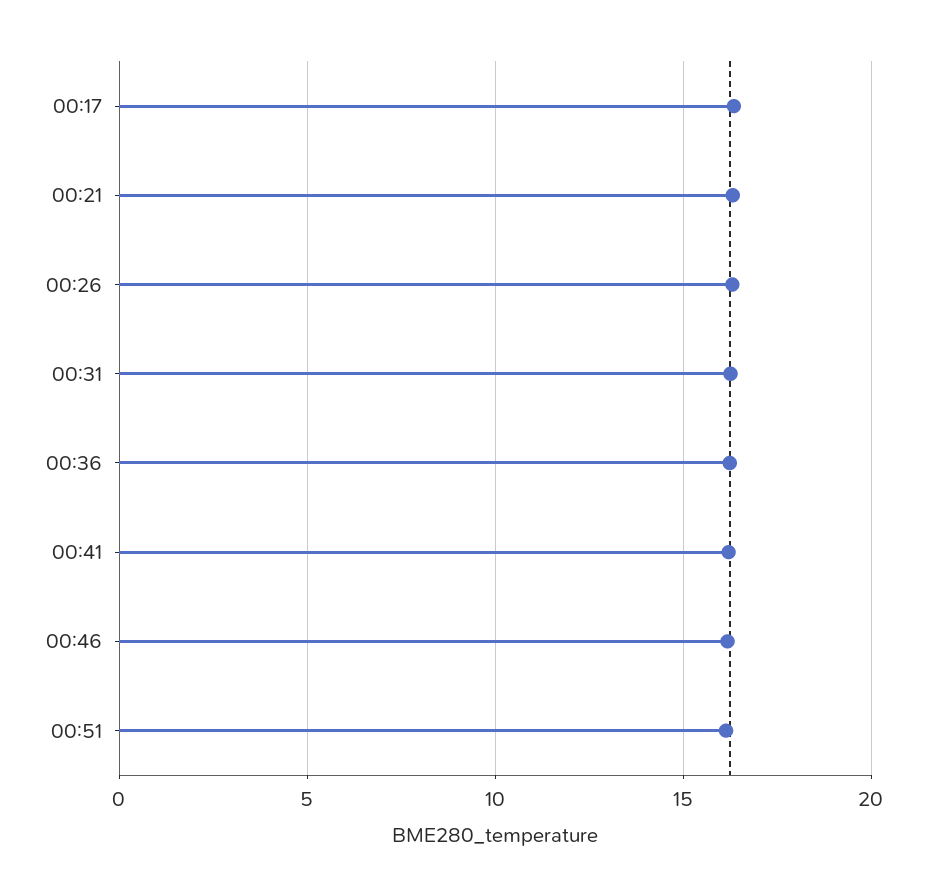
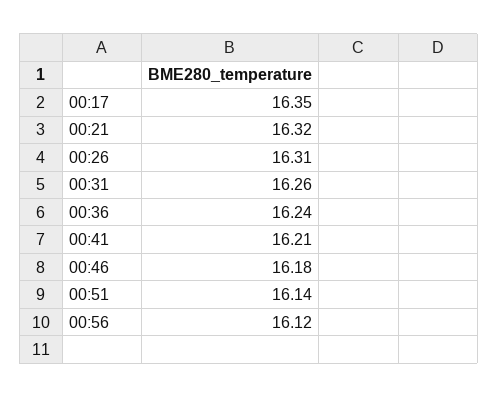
00:56: none -> 16.12

